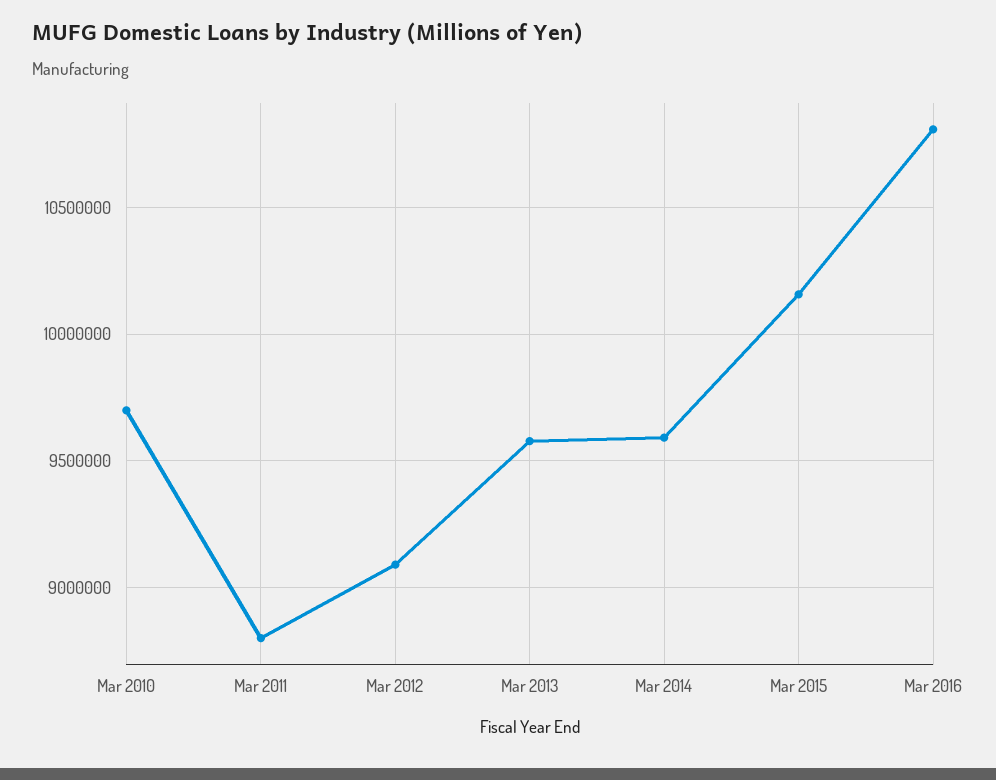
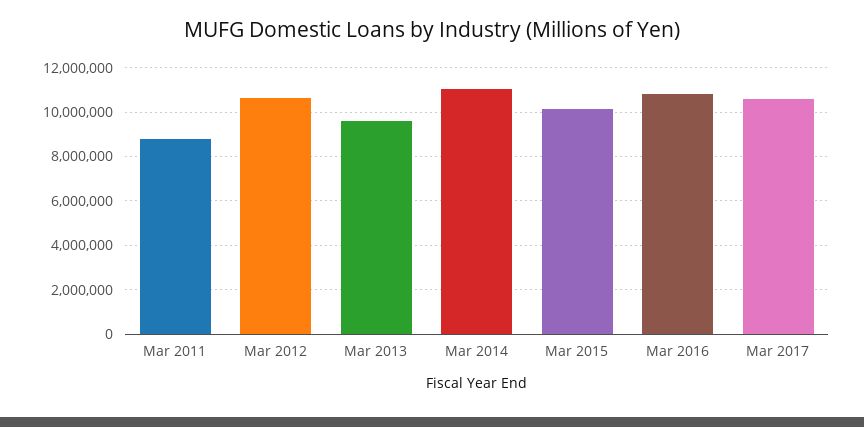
Mar 2010: 9700000 -> none
Mar 2012: 9100000 -> 10500000
Mar 2014: 9600000 -> 11000000
Mar 2017: none -> 10500000

